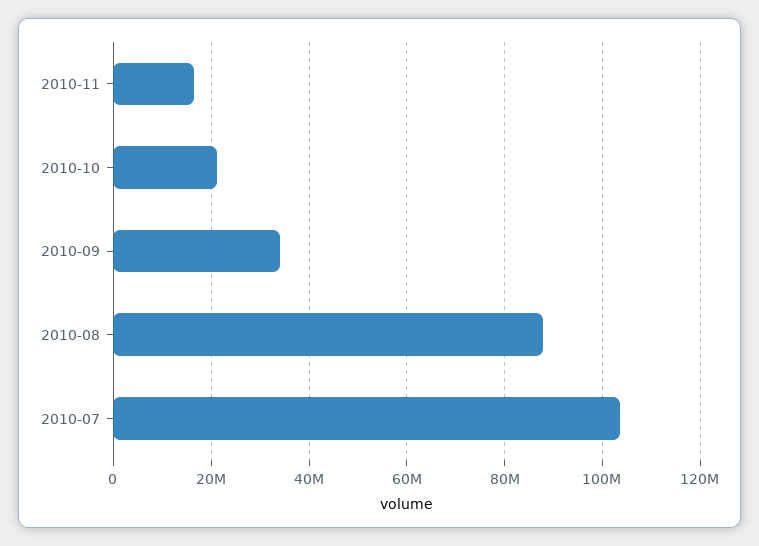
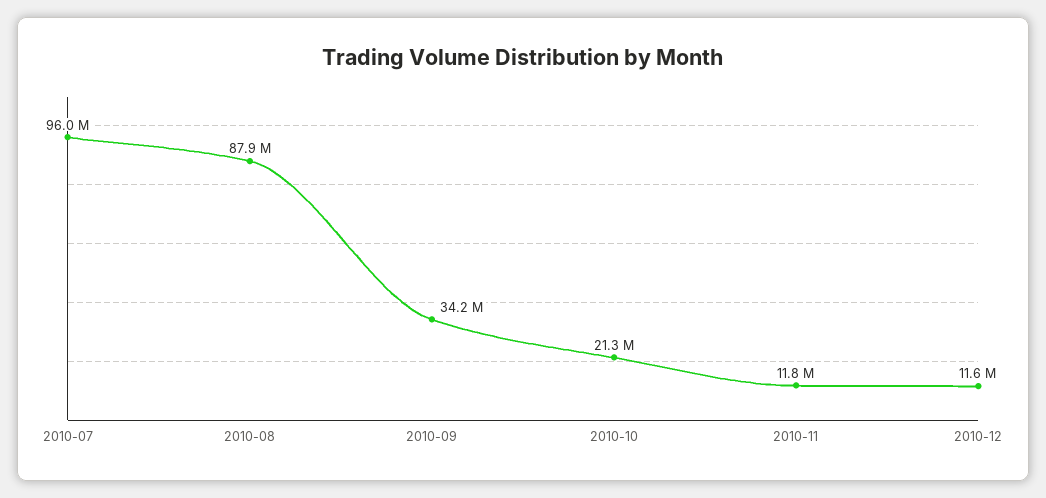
2010-11: 16000000 -> 11800000
2010-07: 104000000 -> 96000000
2010-12: none -> 11600000

